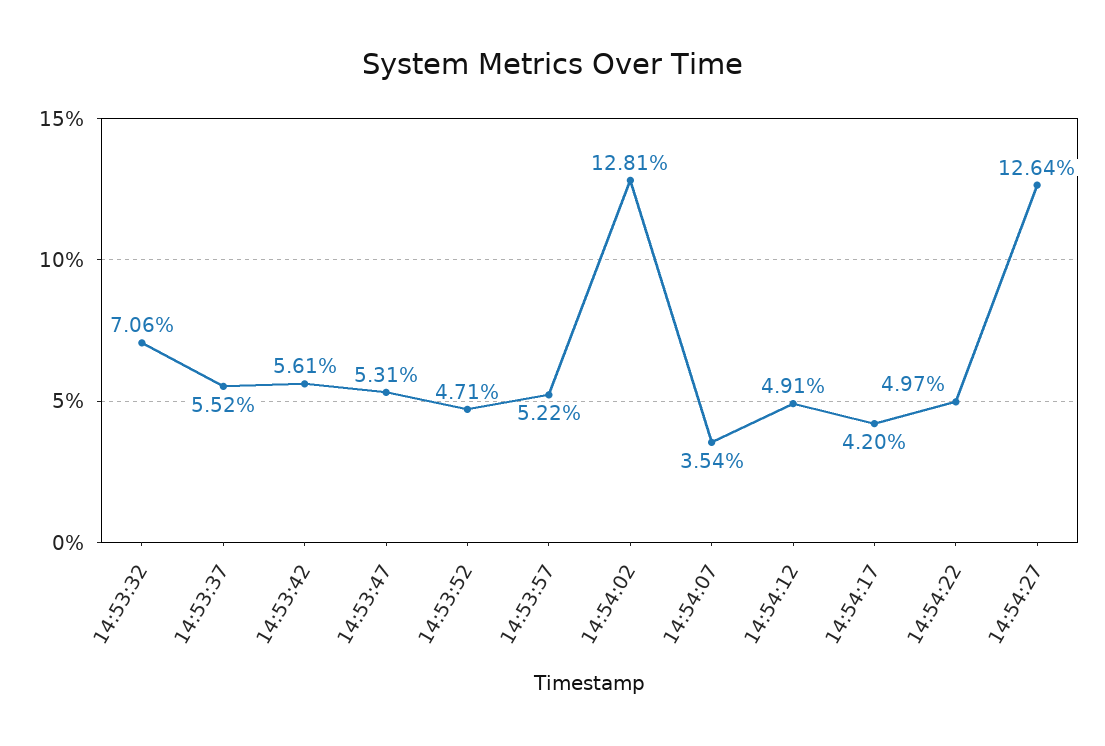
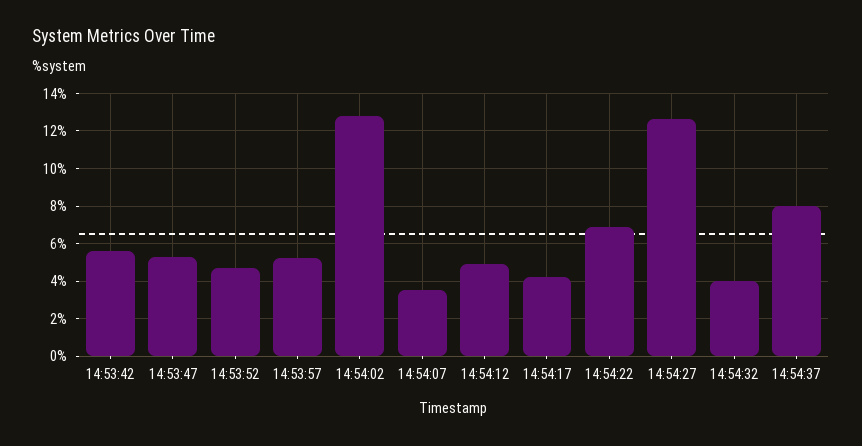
14:53:32: 7.06 -> none
14:53:37: 5.52 -> none
14:54:22: 4.97 -> 7
14:54:32: none -> 4
14:54:37: none -> 8

